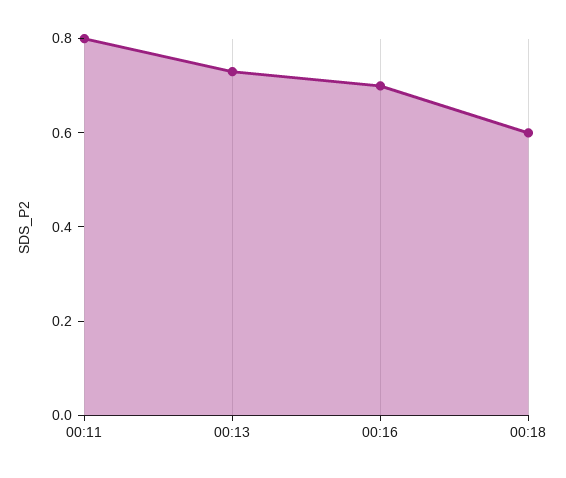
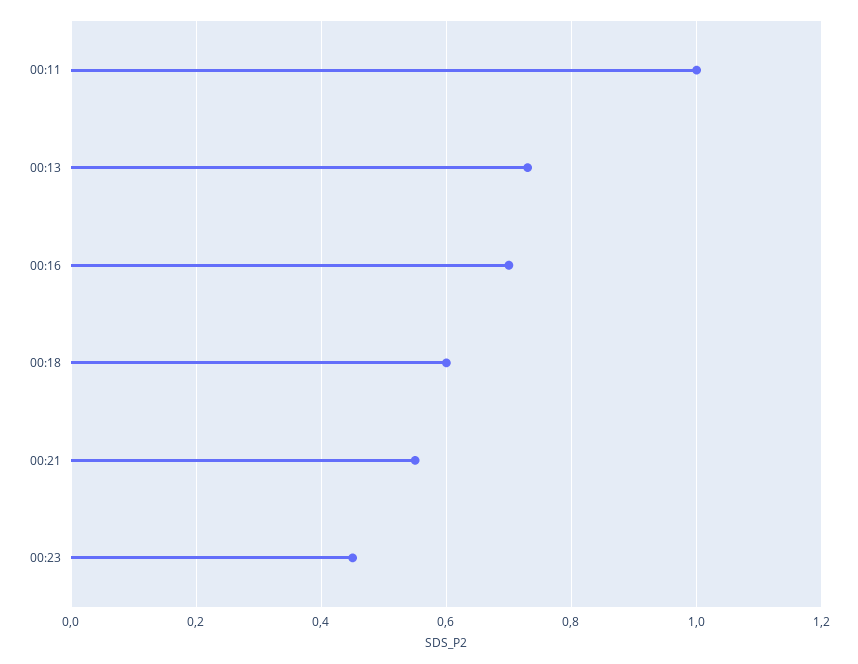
00:11: 0.8 -> 1
00:21: none -> 0.55
00:23: none -> 0.45

